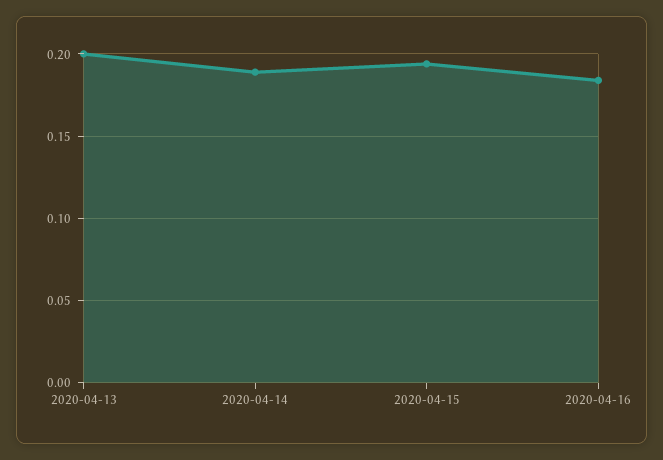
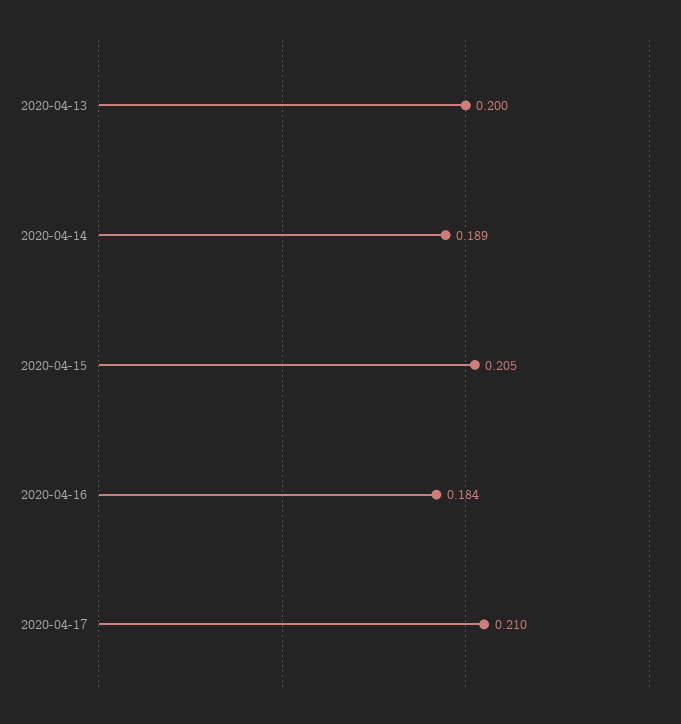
2020-04-15: 0.195 -> 0.205
2020-04-17: none -> 0.21

